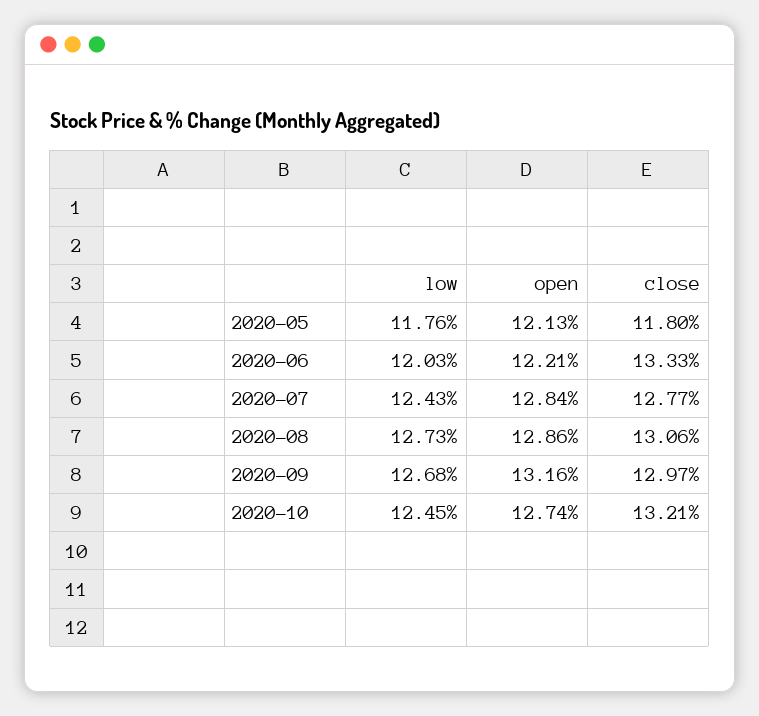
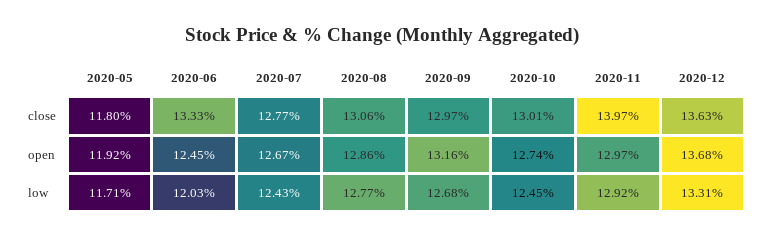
low, 2020-05: 11.76 -> 11.71
open, 2020-05: 12.13 -> 11.92
open, 2020-06: 12.21 -> 12.45
open, 2020-07: 12.84 -> 12.67
low, 2020-08: 12.73 -> 12.77
close, 2020-10: 13.21 -> 13.01
close, 2020-11: none -> 13.97
close, 2020-12: none -> 13.63
open, 2020-11: none -> 12.97
open, 2020-12: none -> 13.68
low, 2020-11: none -> 12.92
low, 2020-12: none -> 13.31

